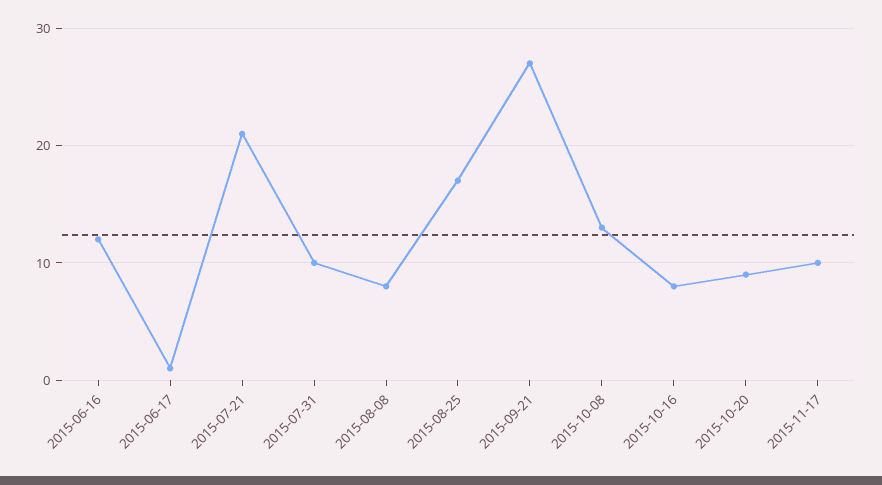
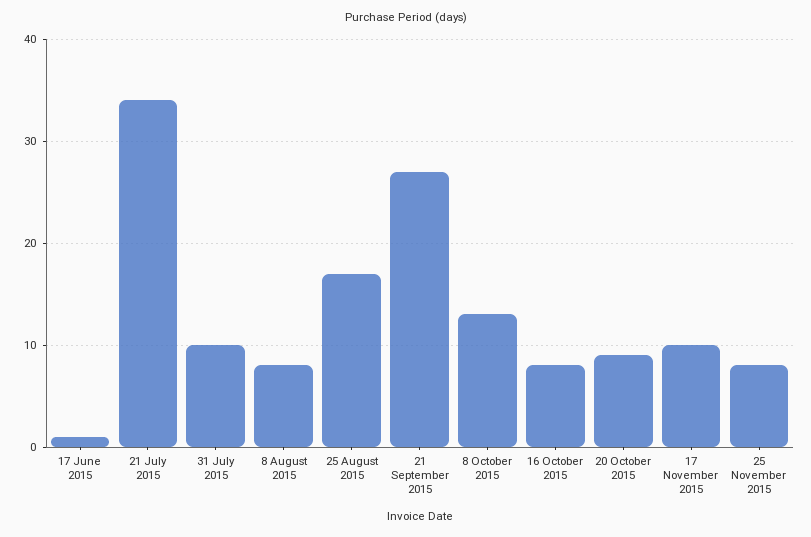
2015-06-16: 12 -> none
2015-07-21: 21 -> 34
25 November 2015: none -> 8

